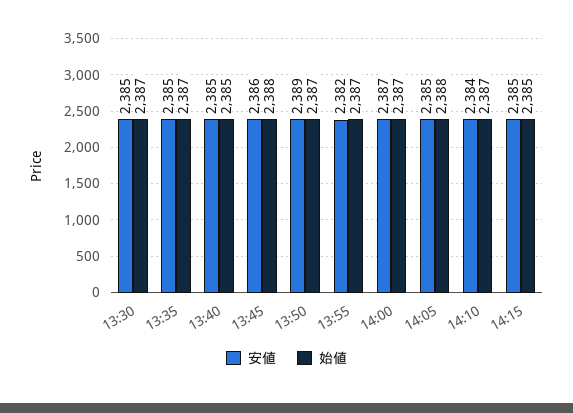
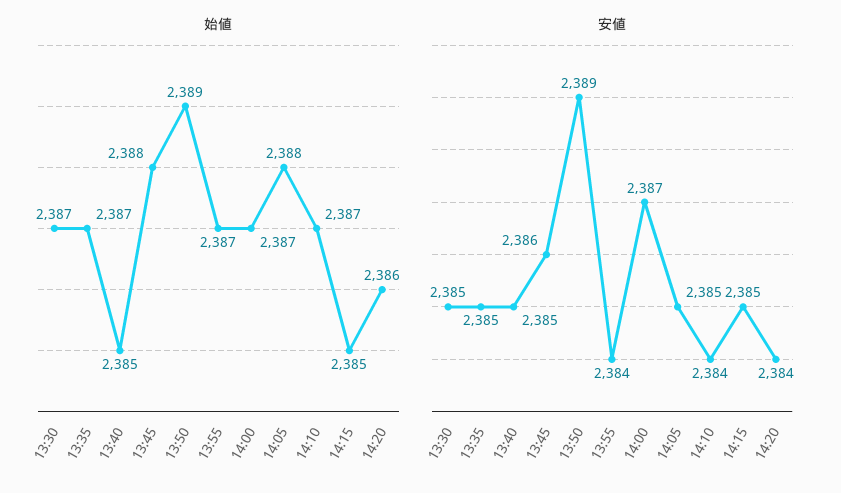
始値, 13:50: 2387 -> 2389
安値, 13:55: 2382 -> 2384
始値, 14:20: none -> 2386
安値, 14:20: none -> 2384

